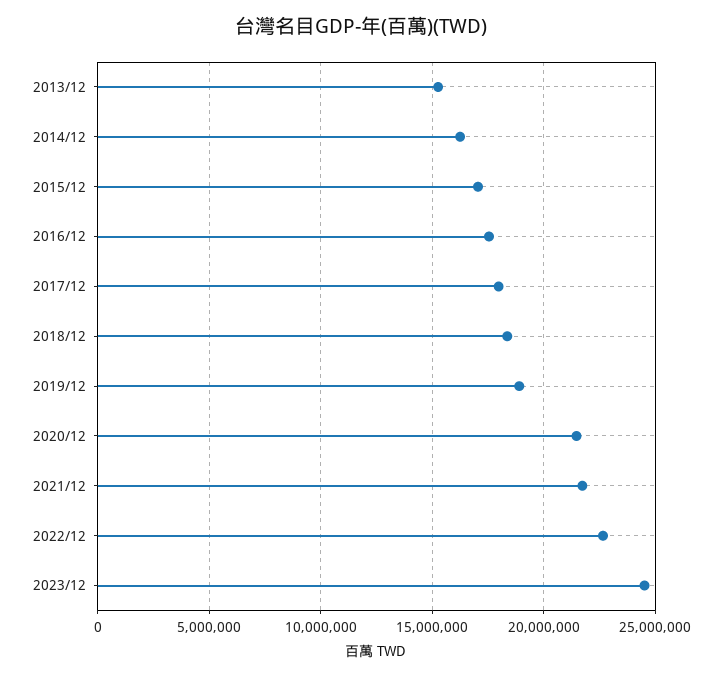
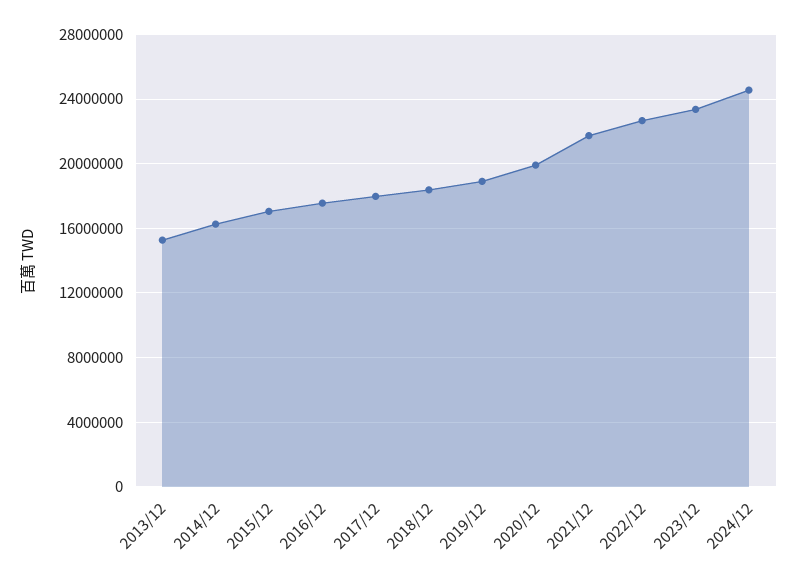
2020/12: 21500000 -> 20000000
2023/12: 24500000 -> 23500000
2024/12: none -> 24500000

